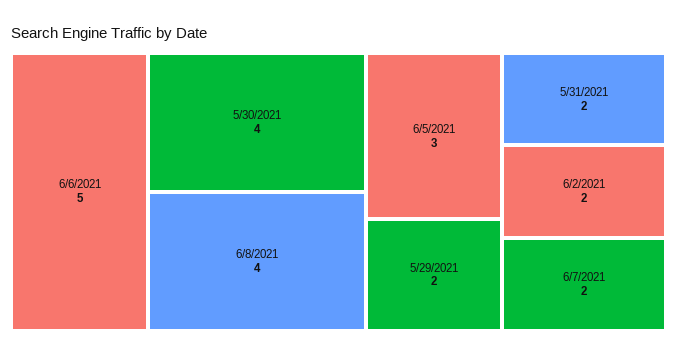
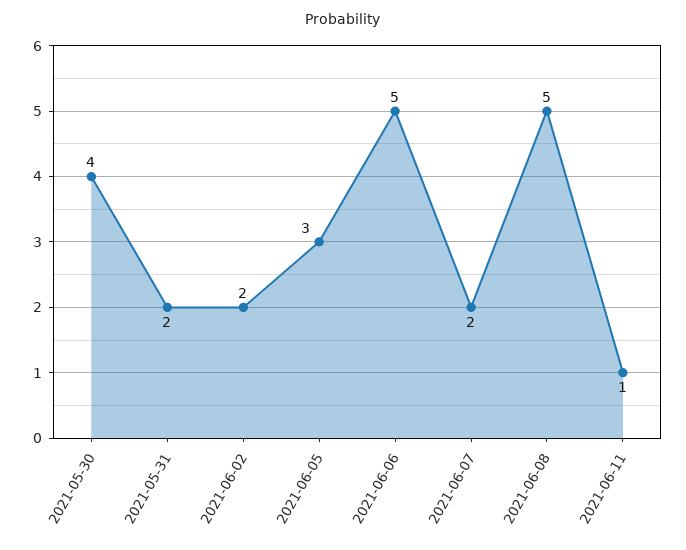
6/8/2021: 4 -> 5
5/29/2021: 2 -> none
2021-06-11: none -> 1

